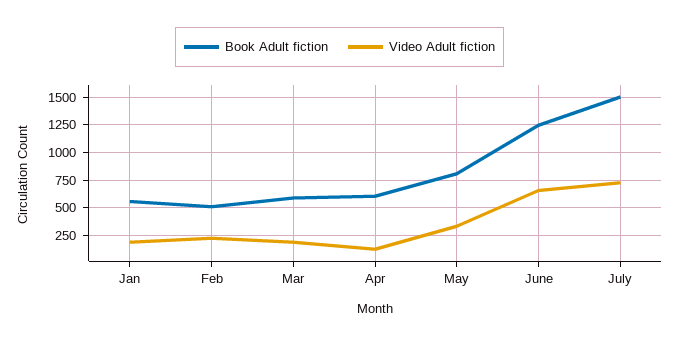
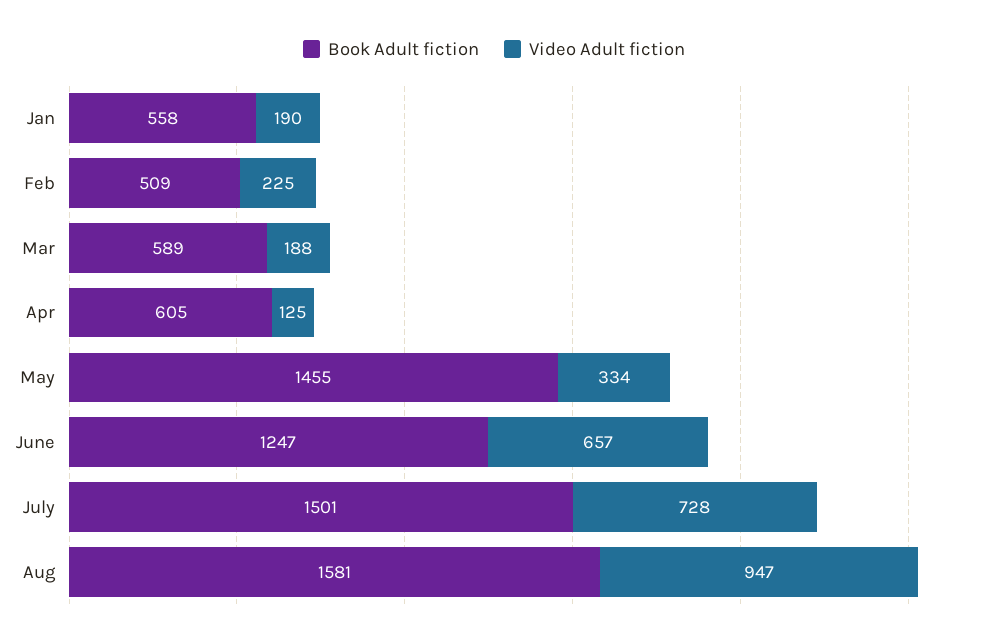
Book Adult fiction, May: 750 -> 1455
Book Adult fiction, Aug: none -> 1581
Video Adult fiction, Aug: none -> 947

